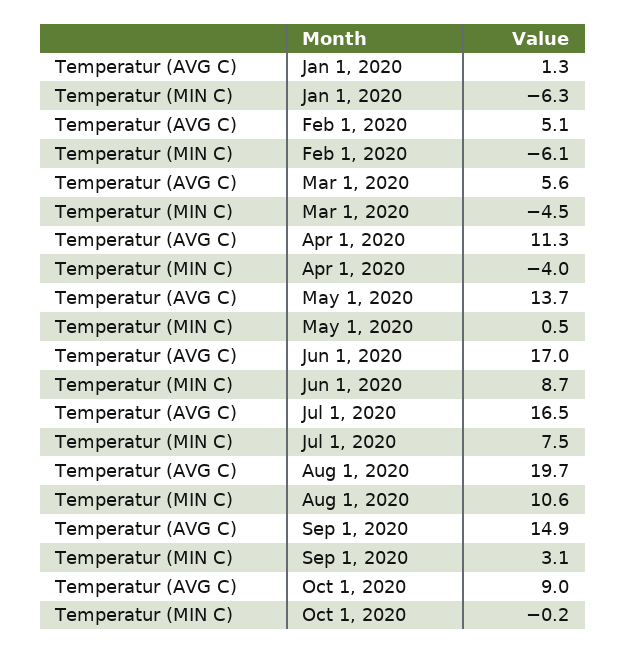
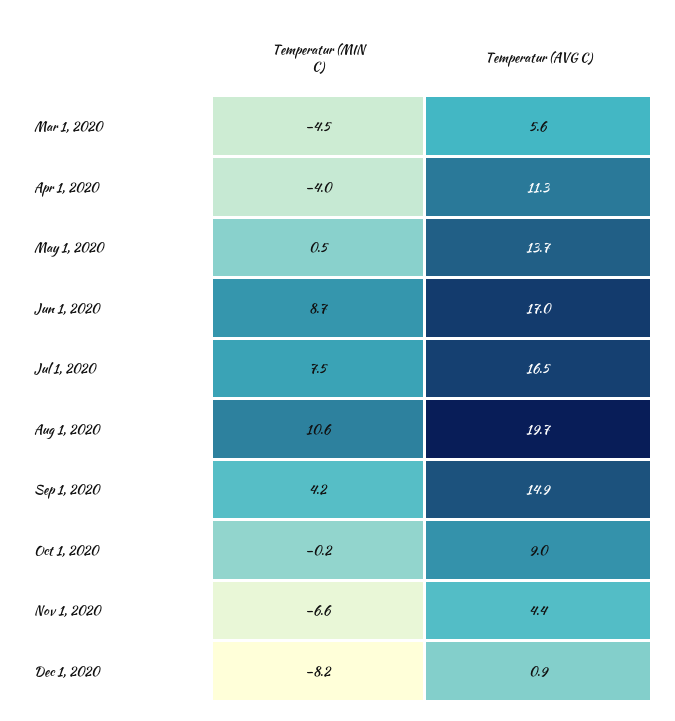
Temperatur (AVG C), Jan 1, 2020: 1.3 -> none
Temperatur (MIN C), Jan 1, 2020: -6.3 -> none
Temperatur (AVG C), Feb 1, 2020: 5.1 -> none
Temperatur (MIN C), Feb 1, 2020: -6.1 -> none
Temperatur (MIN C), Sep 1, 2020: 3.1 -> 4.2
Temperatur (MIN C), Nov 1, 2020: none -> -6.6
Temperatur (AVG C), Nov 1, 2020: none -> 4.4
Temperatur (MIN C), Dec 1, 2020: none -> -8.2
Temperatur (AVG C), Dec 1, 2020: none -> 0.9

